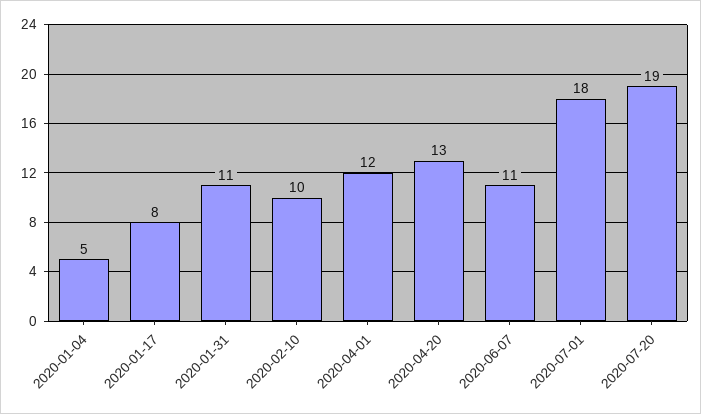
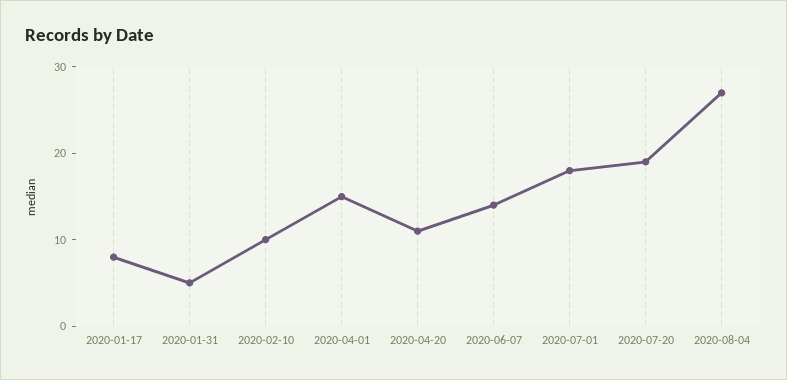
2020-01-04: 5 -> none
2020-01-31: 11 -> 5
2020-04-01: 12 -> 15
2020-04-20: 13 -> 11
2020-06-07: 11 -> 14
2020-08-04: none -> 27

